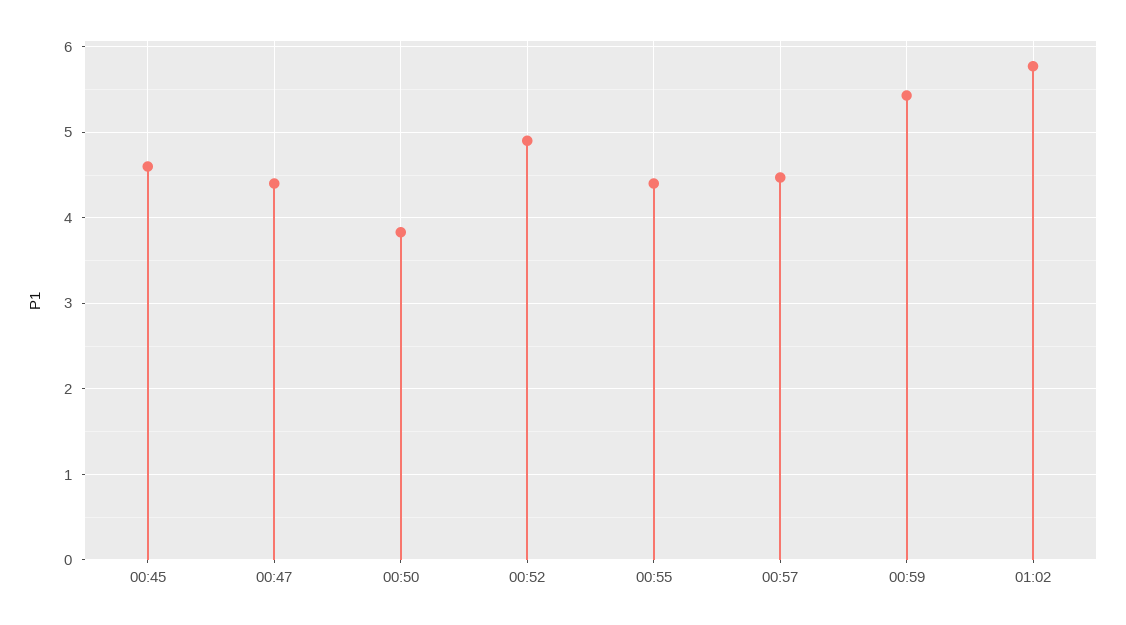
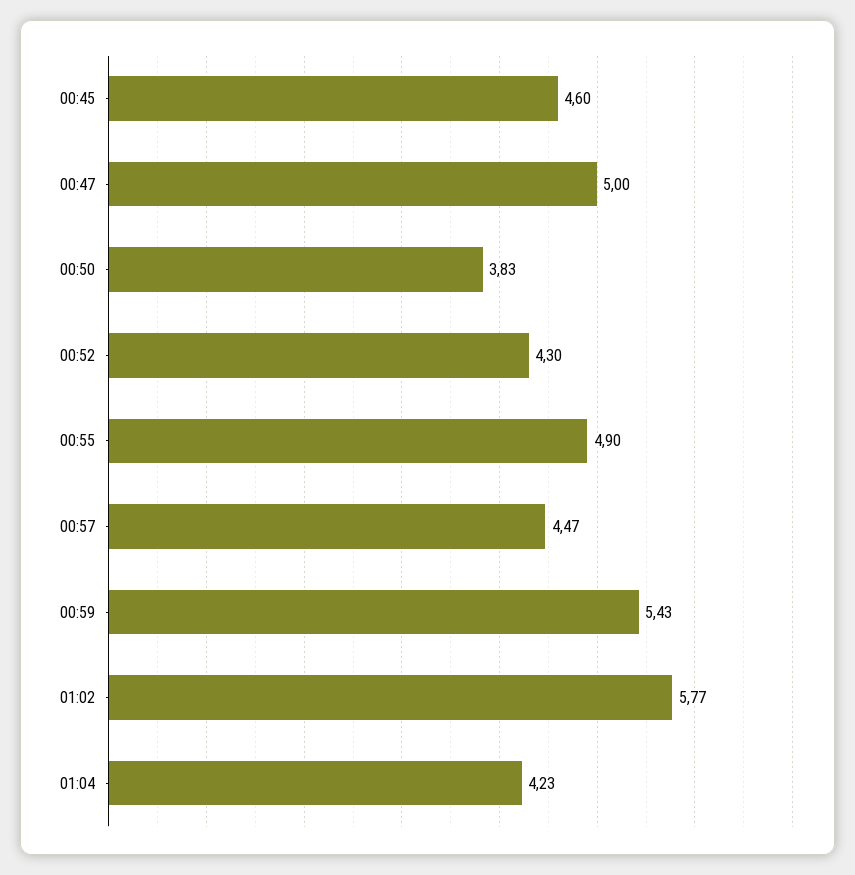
00:47: 4.4 -> 5
00:52: 4.9 -> 4.3
00:55: 4.4 -> 4.9
01:04: none -> 4.23

